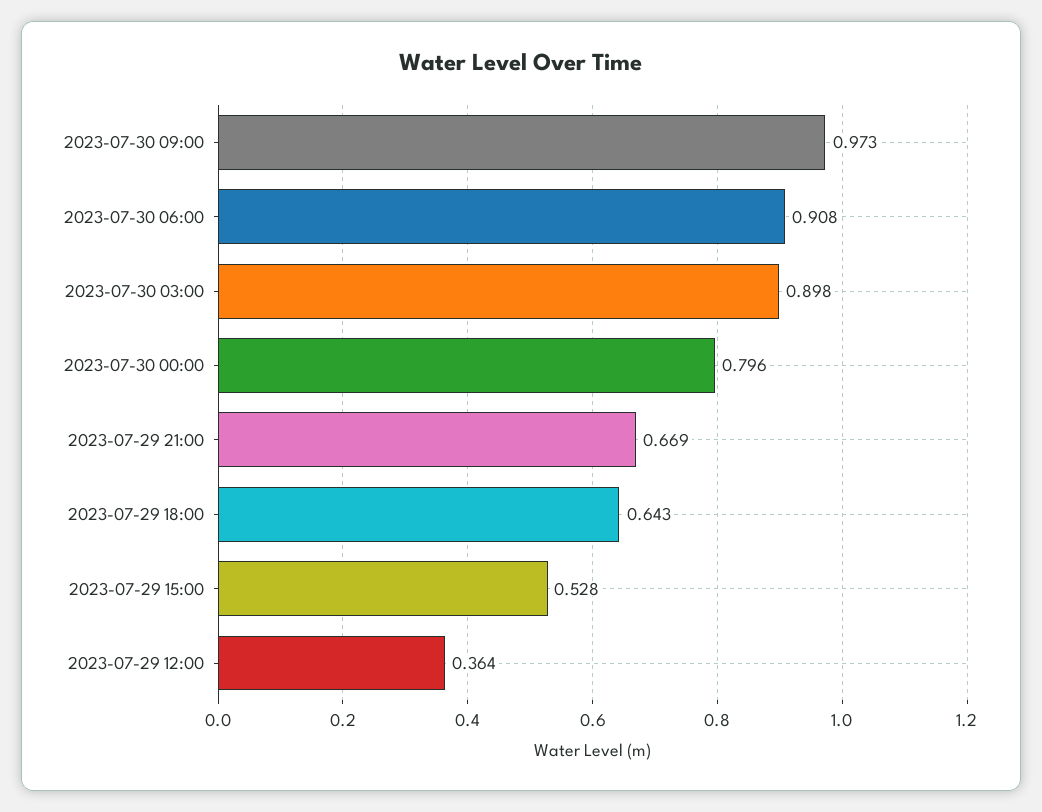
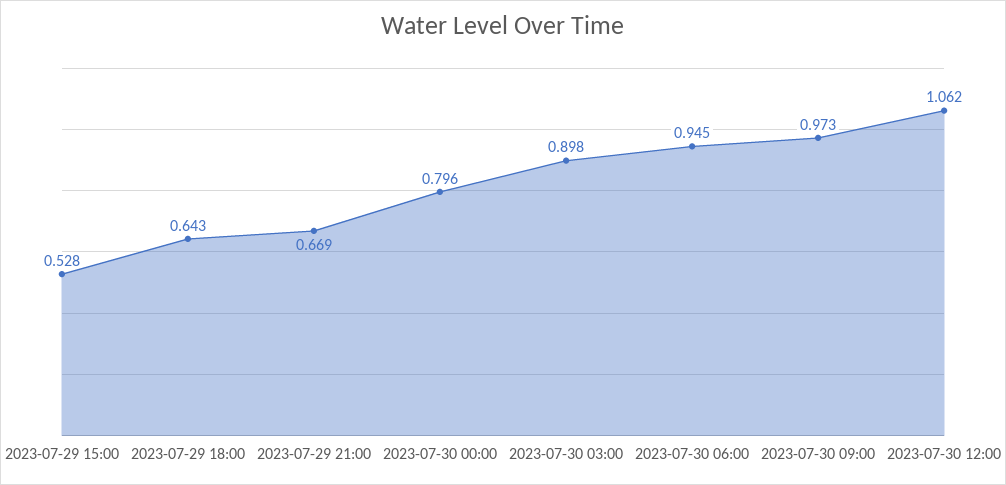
2023-07-30 06:00: 0.908 -> 0.945
2023-07-29 12:00: 0.364 -> none
2023-07-30 12:00: none -> 1.062

